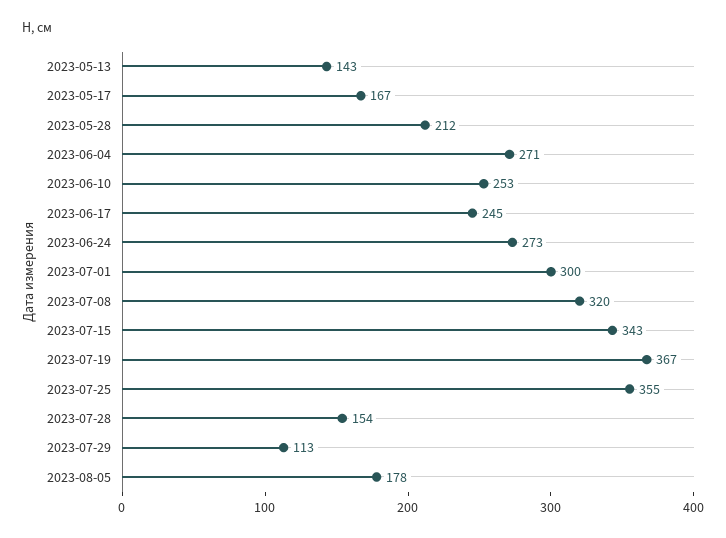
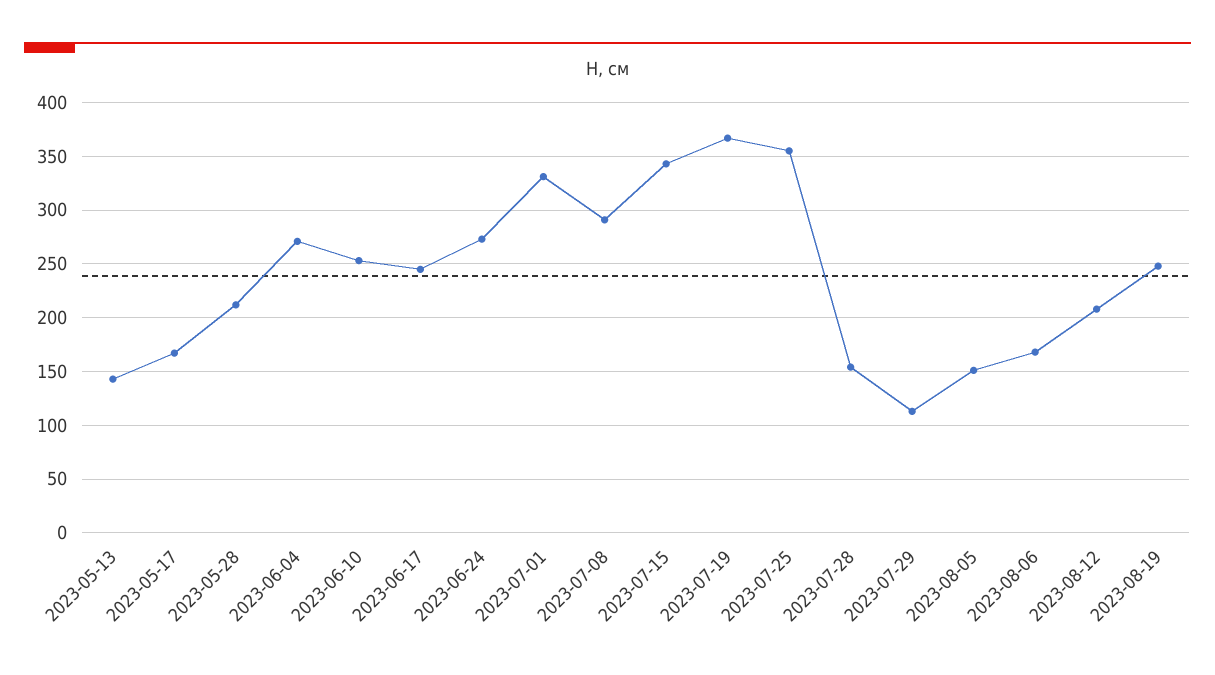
2023-07-01: 300 -> 330
2023-07-08: 320 -> 290
2023-08-05: 178 -> 150
2023-08-06: none -> 170
2023-08-12: none -> 210
2023-08-19: none -> 250

